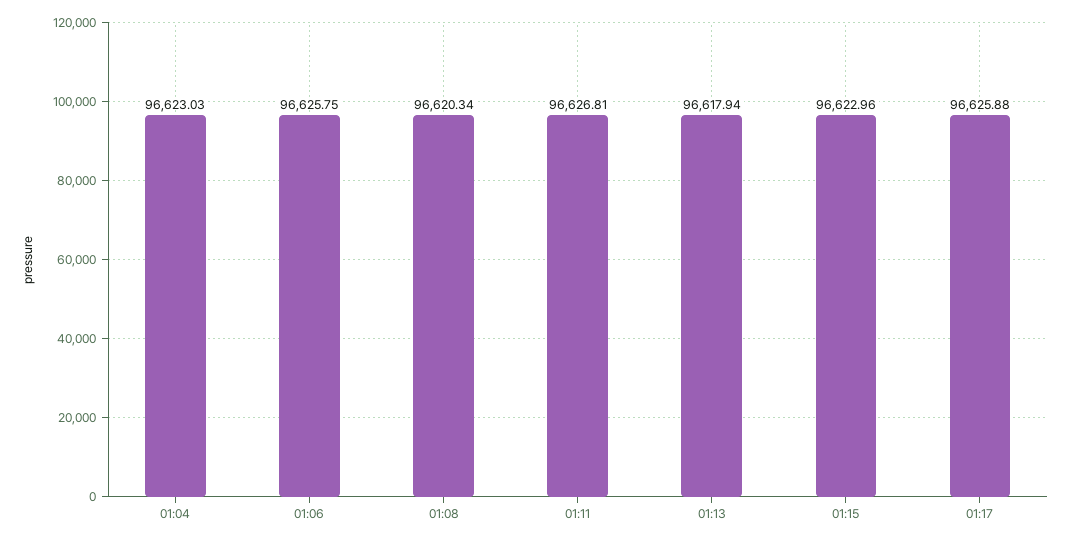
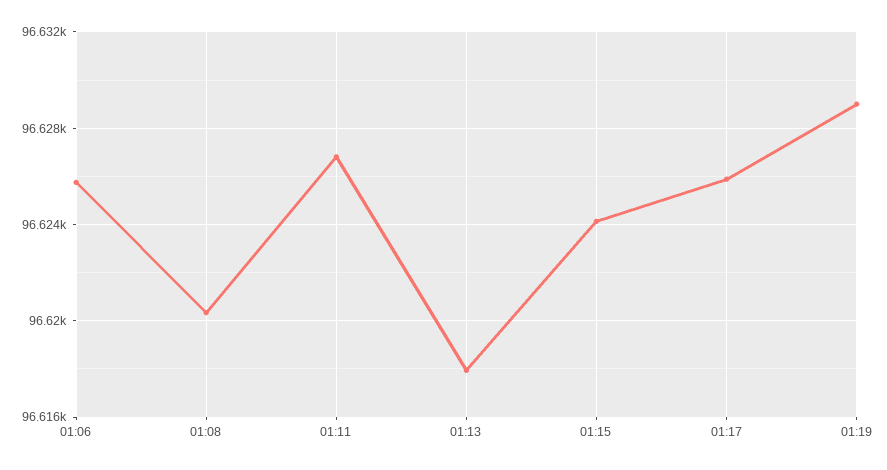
01:04: 96623.03 -> none
01:15: 96622.96 -> 96624
01:19: none -> 96629

